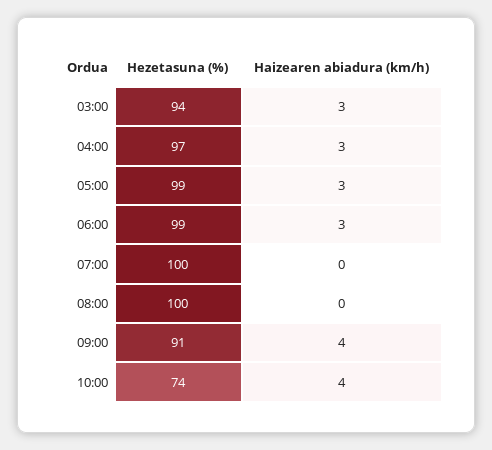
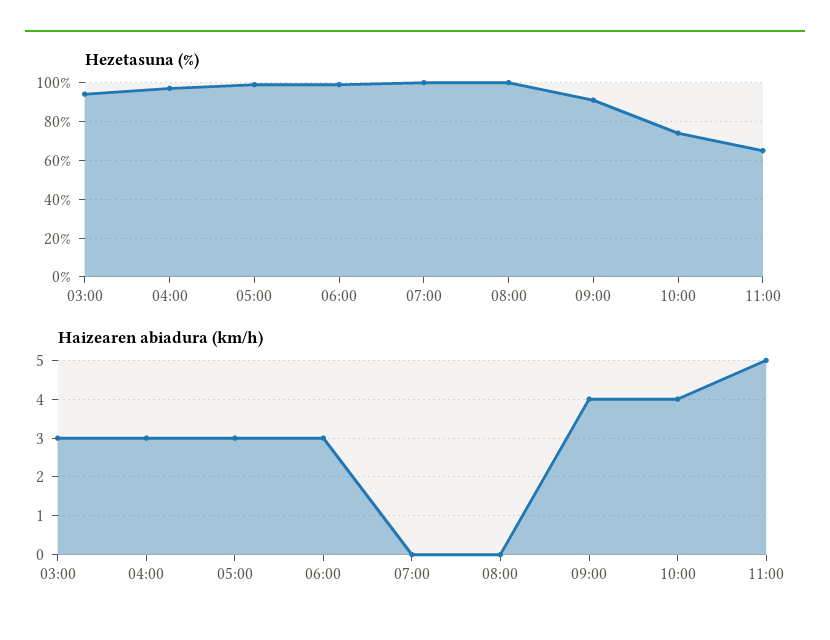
Hezetasuna (%), 11:00: none -> 65
Haizearen abiadura (km/h), 11:00: none -> 5

